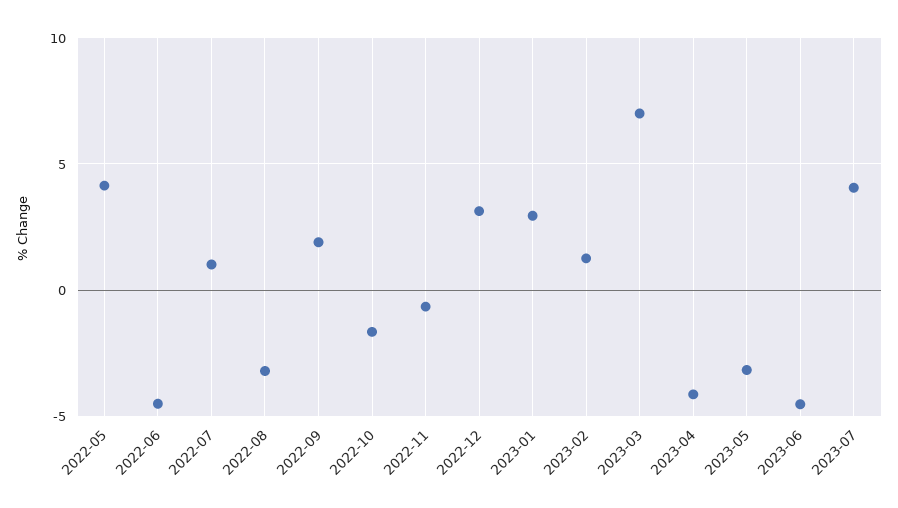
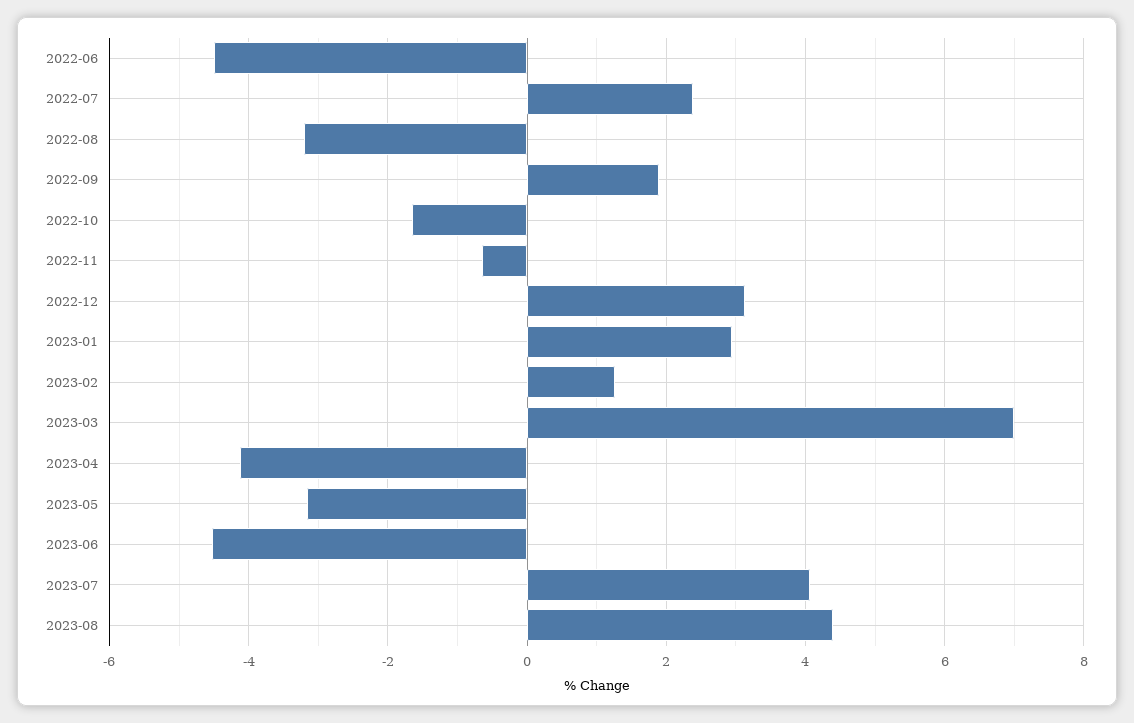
2022-05: 4 -> none
2022-07: 1 -> 2.4
2023-08: none -> 4.4

